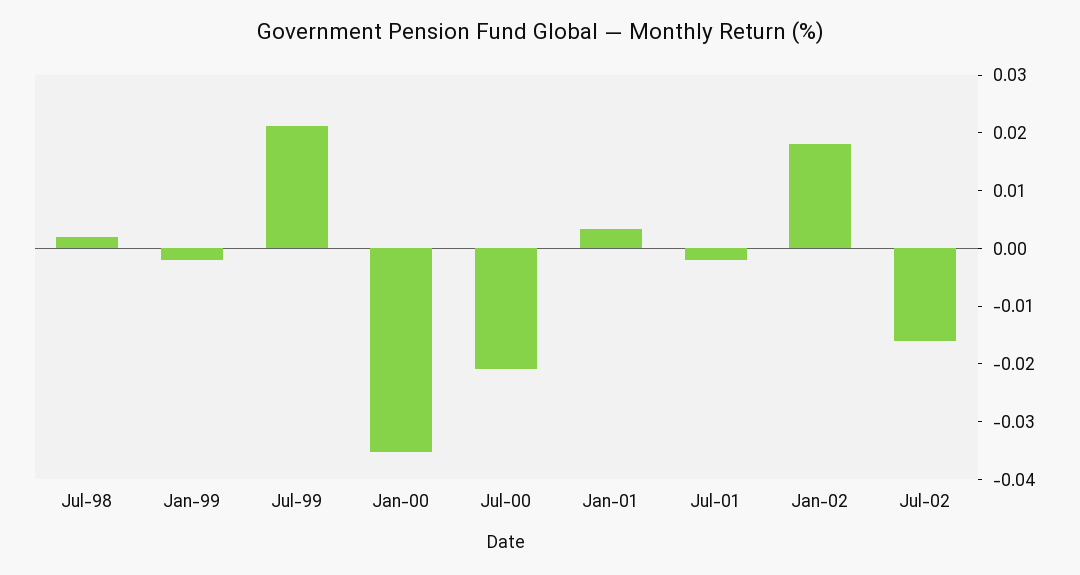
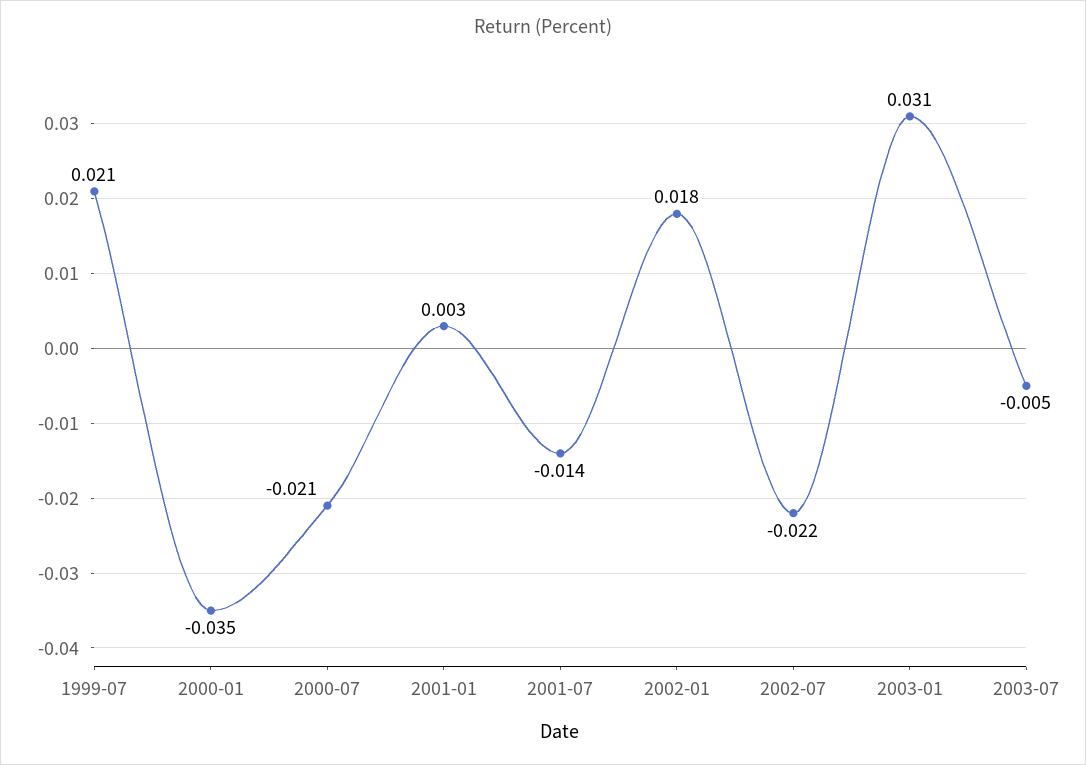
Jul-98: 0.002 -> none
Jan-99: -0.002 -> none
Jul-01: -0.002 -> -0.014
Jul-02: -0.016 -> -0.022
2003-01: none -> 0.031
2003-07: none -> -0.005

